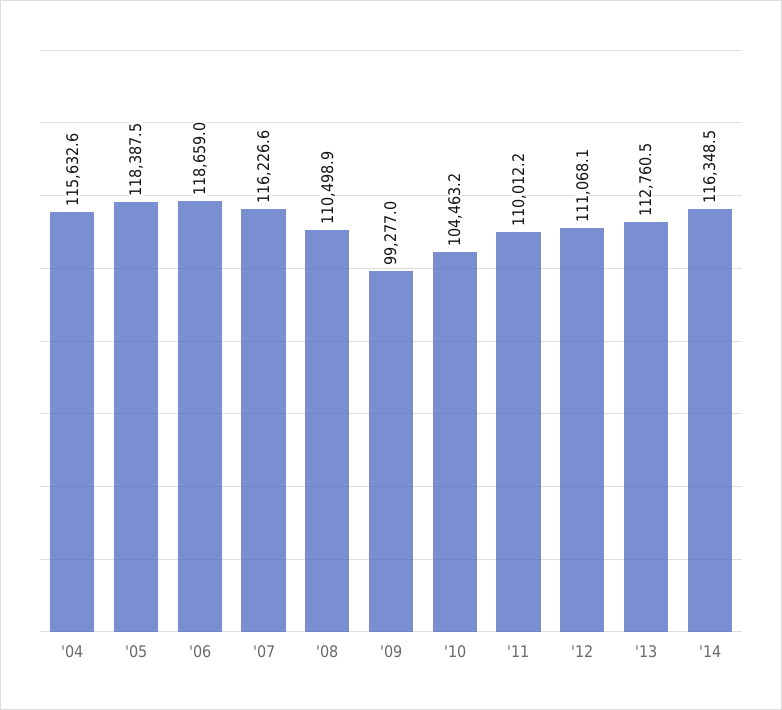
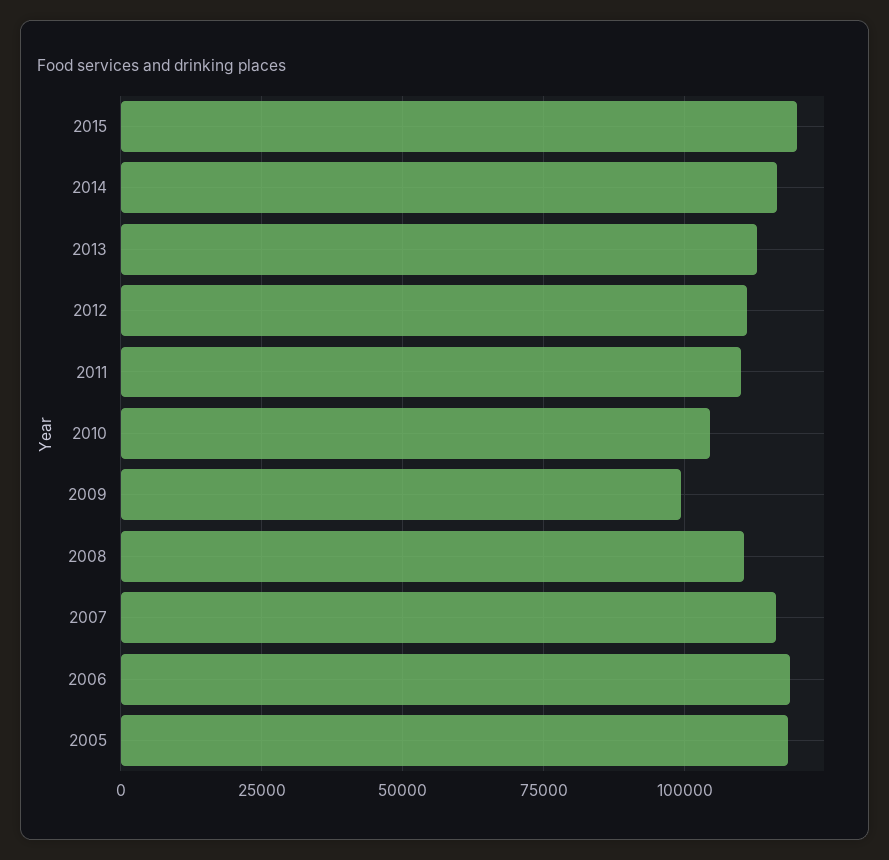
'04: 115632.6 -> none
2015: none -> 120000

